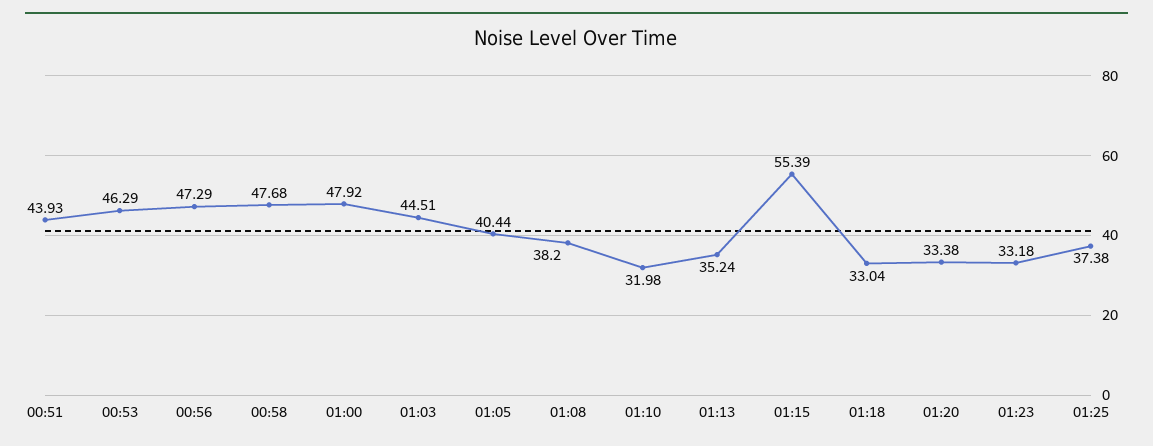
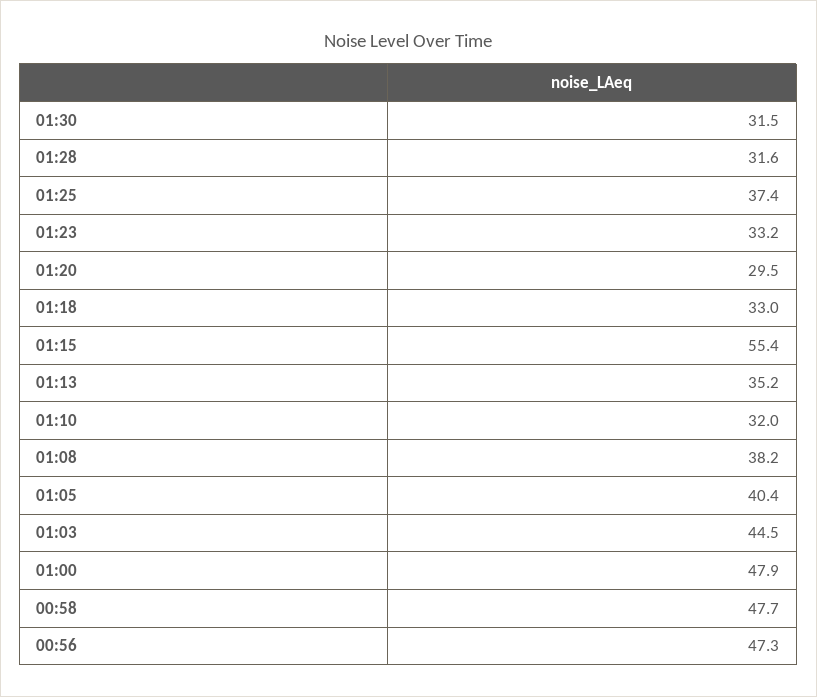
00:51: 43.93 -> none
00:53: 46.29 -> none
01:20: 33.38 -> 29.5
01:30: none -> 31.5
01:28: none -> 31.6

